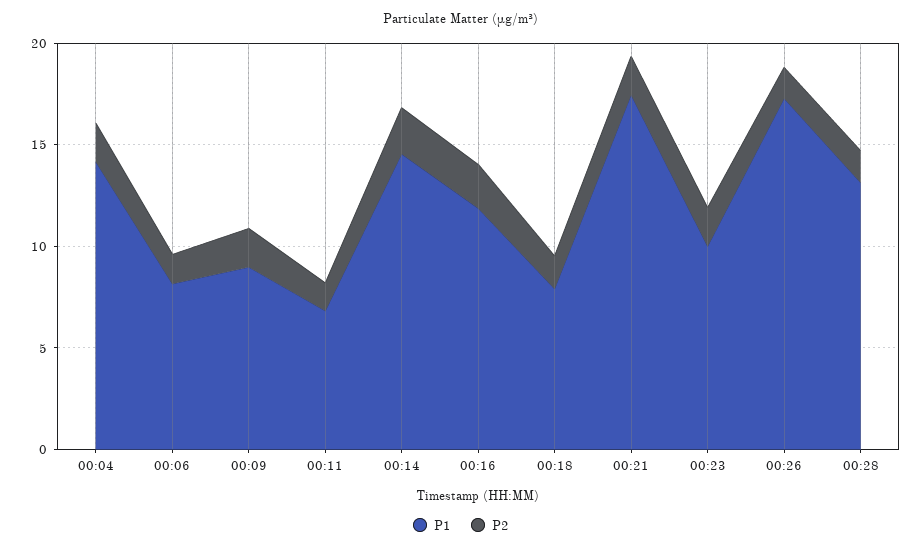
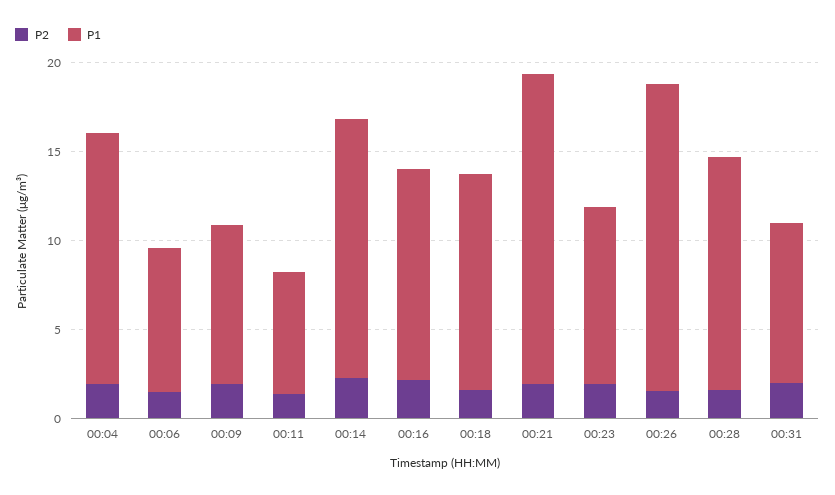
P1, 00:18: 8 -> 12
P2, 00:31: none -> 2
P1, 00:31: none -> 9

